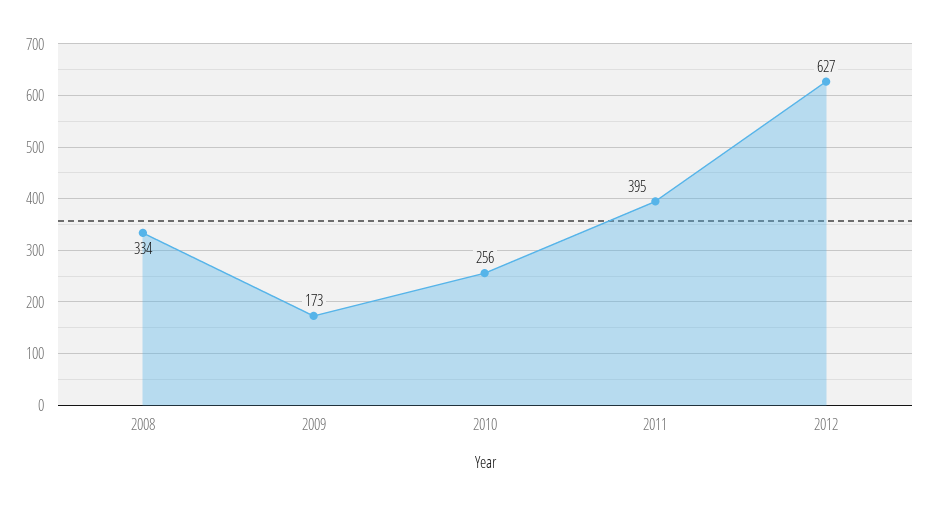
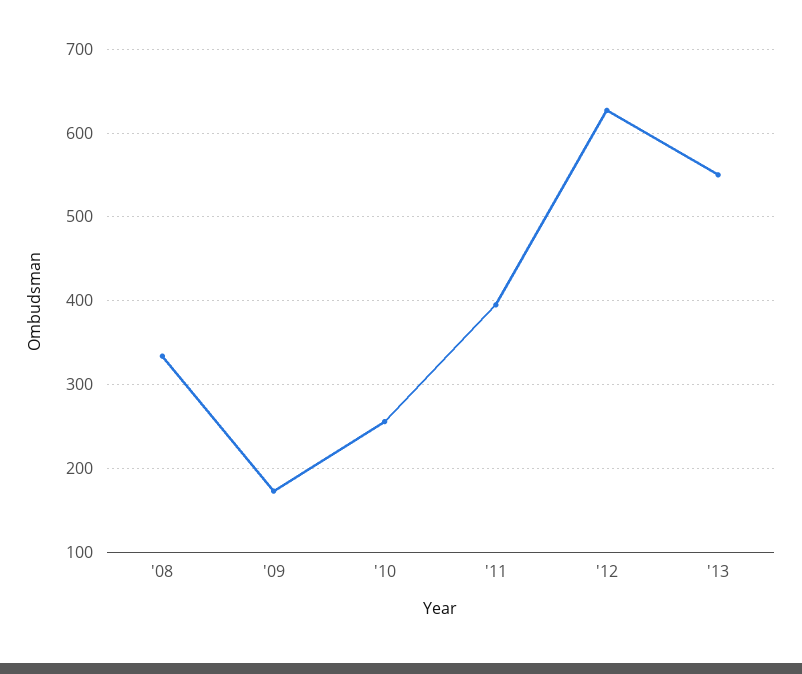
'13: none -> 550

